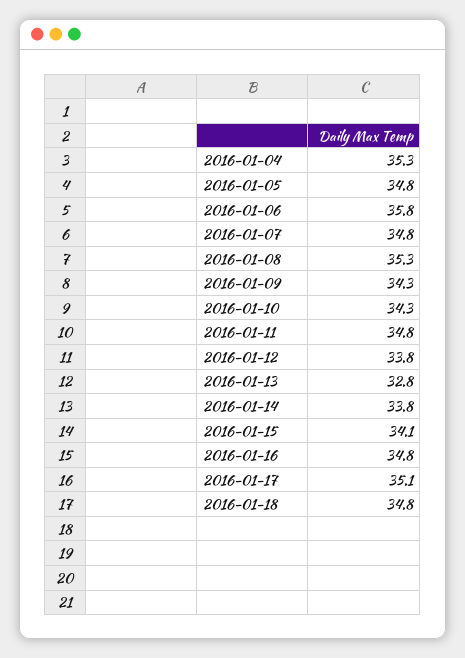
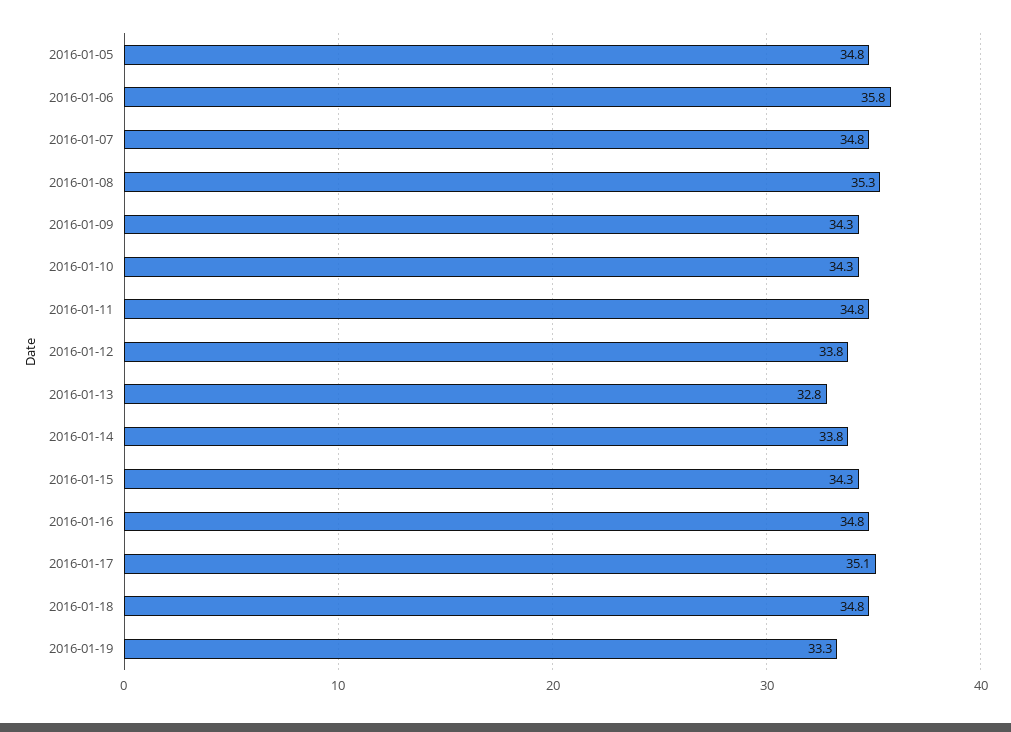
2016-01-04: 35.3 -> none
2016-01-15: 34.1 -> 34.3
2016-01-19: none -> 33.3

